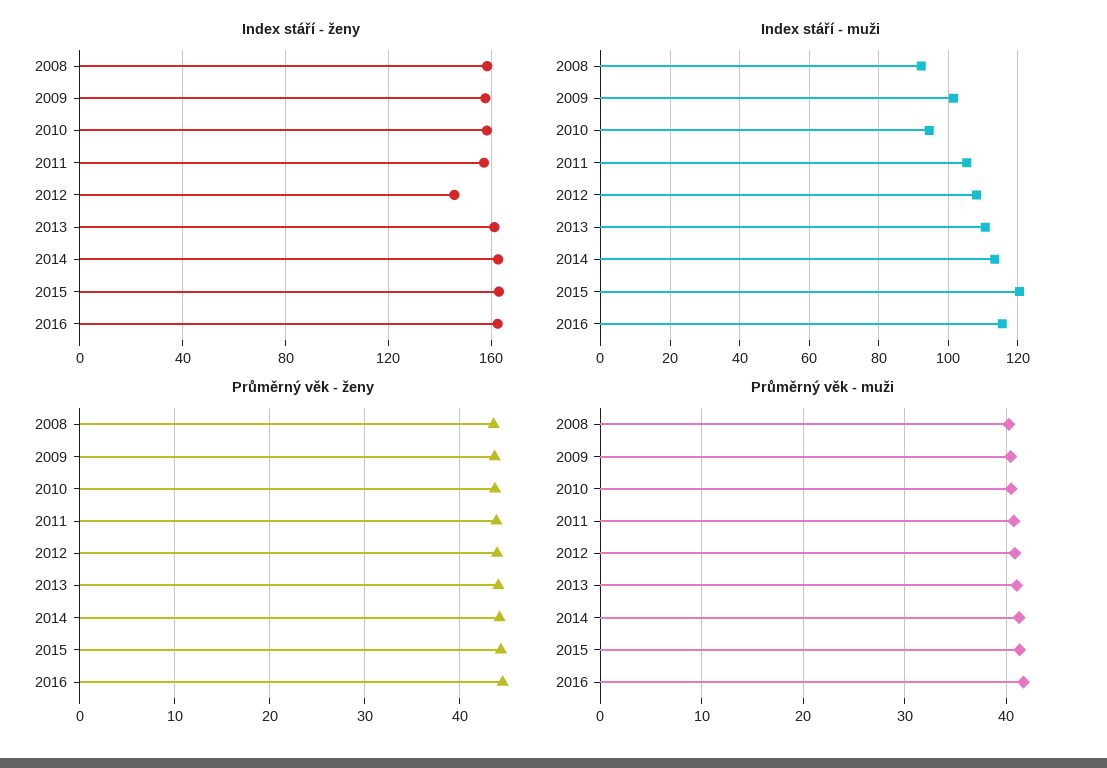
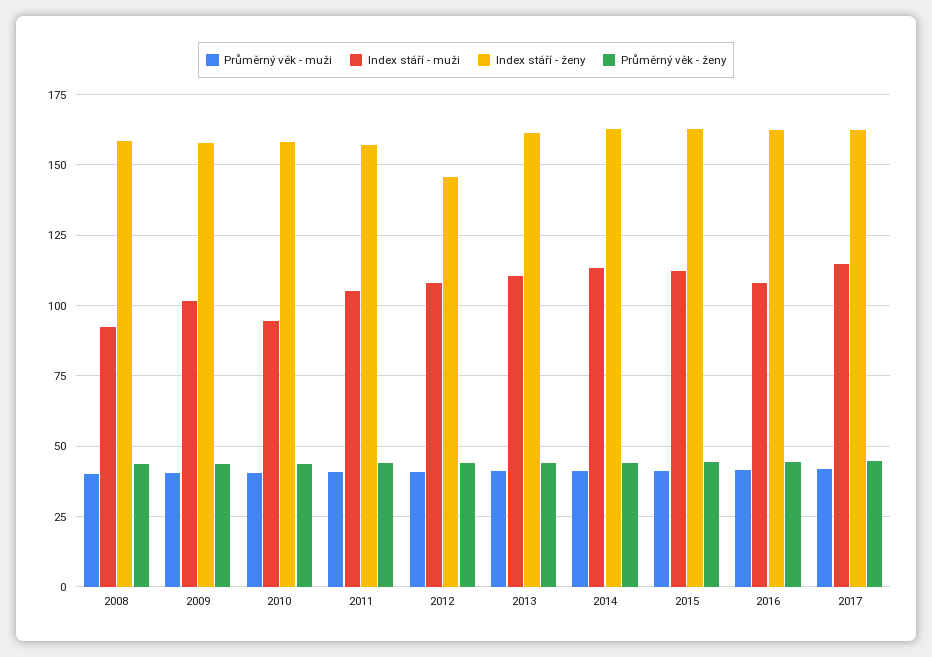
Index stáří - muži, 2015: 120 -> 112.5
Index stáří - muži, 2016: 116 -> 107.5
Průměrný věk - muži, 2017: none -> 42.5
Index stáří - muži, 2017: none -> 115
Index stáří - ženy, 2017: none -> 162.5
Průměrný věk - ženy, 2017: none -> 45

